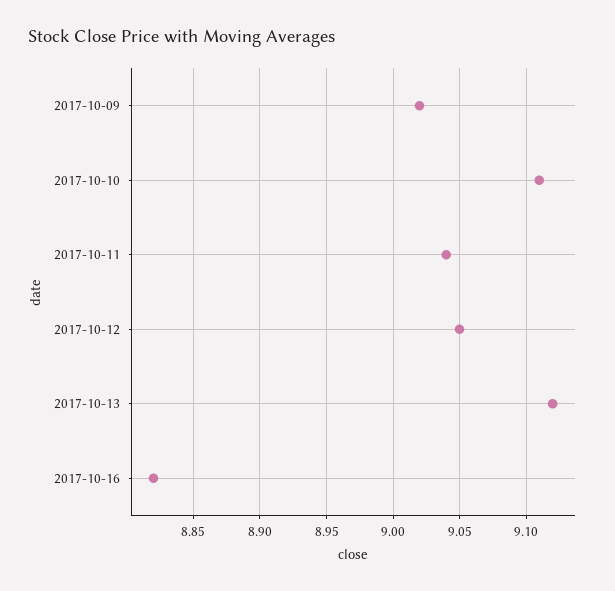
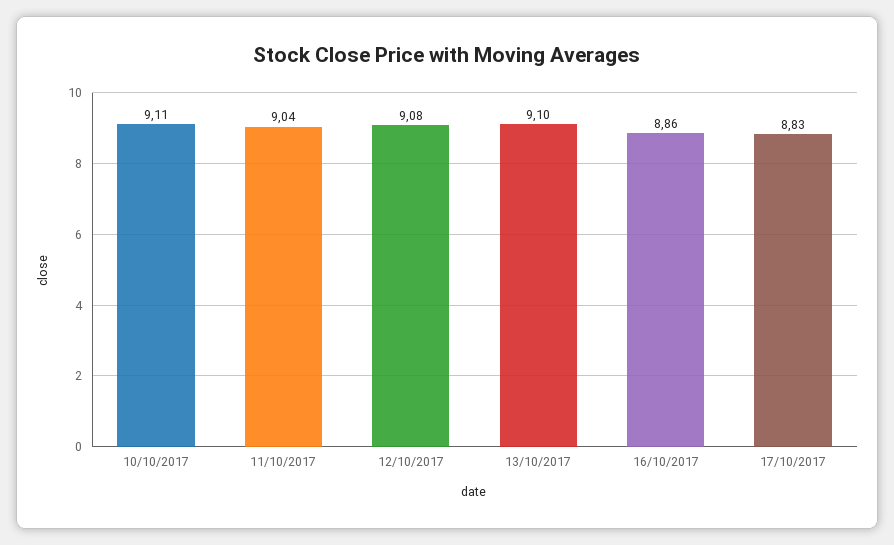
2017-10-09: 9.02 -> none
2017-10-12: 9.05 -> 9.08
2017-10-13: 9.12 -> 9.1
2017-10-16: 8.82 -> 8.86
17/10/2017: none -> 8.83

